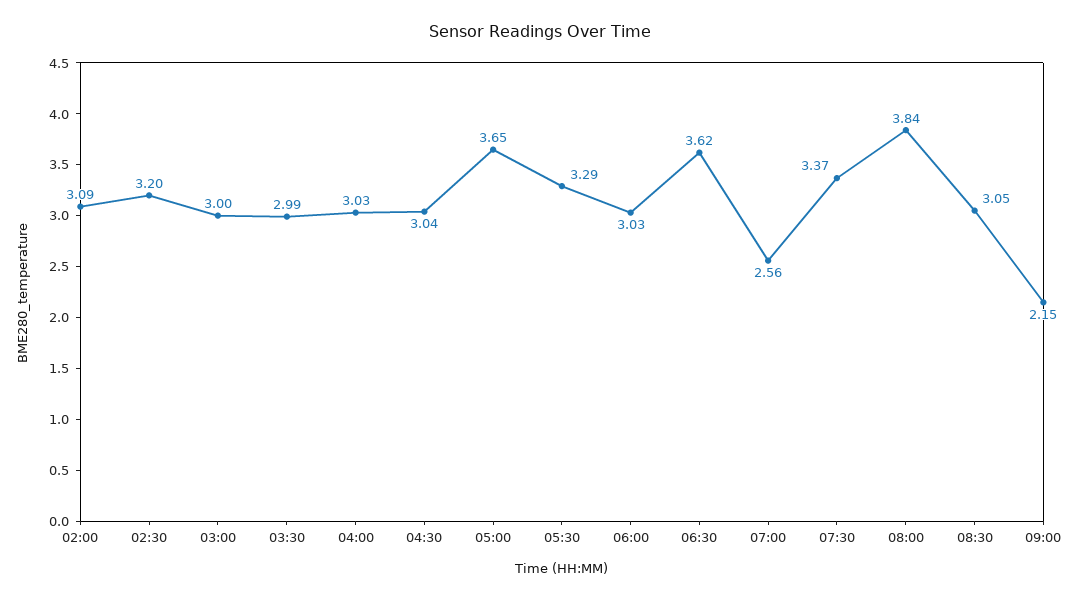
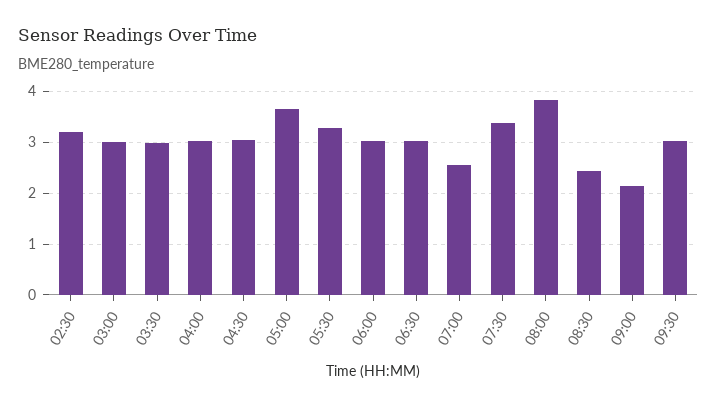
02:00: 3.09 -> none
06:30: 3.62 -> 3
08:30: 3.05 -> 2.4
09:30: none -> 3

